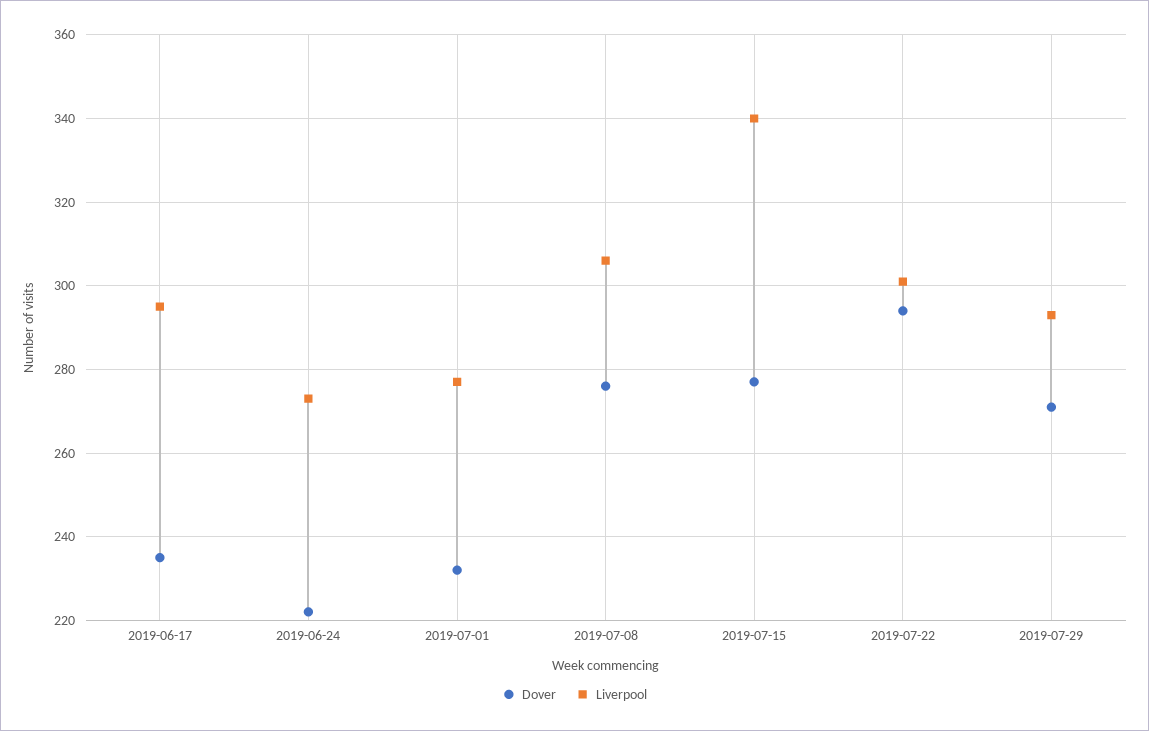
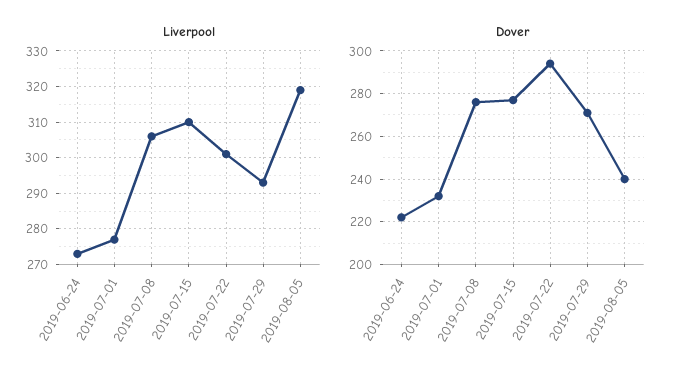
Dover, 2019-06-17: 235 -> none
Liverpool, 2019-06-17: 295 -> none
Liverpool, 2019-07-15: 340 -> 310
Liverpool, 2019-08-05: none -> 320
Dover, 2019-08-05: none -> 240

